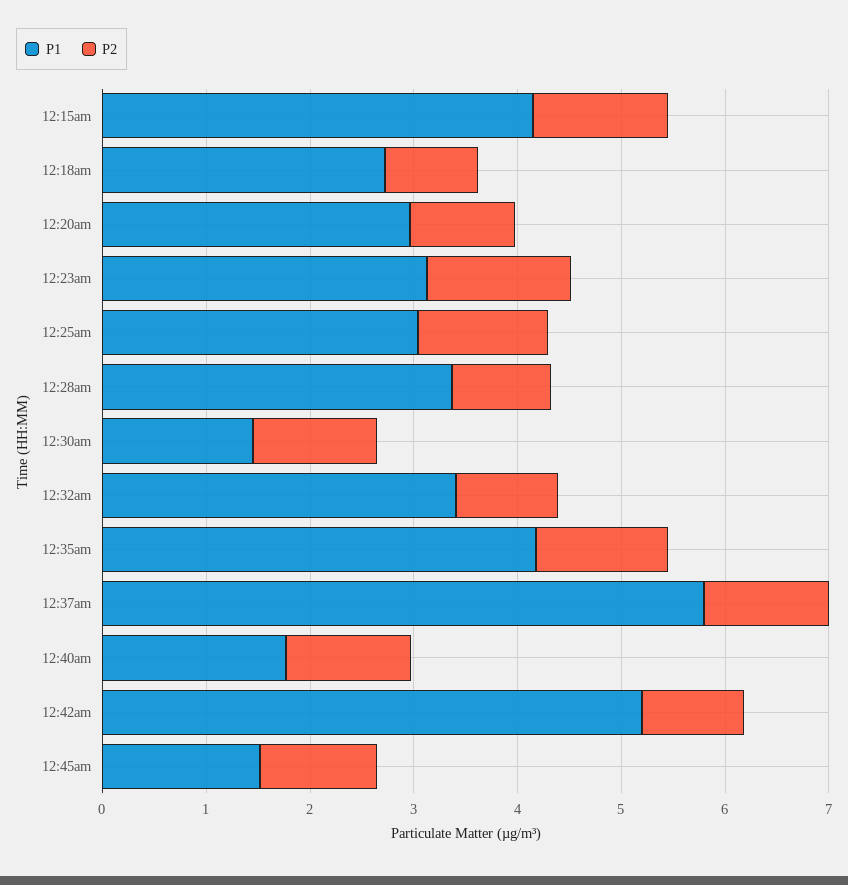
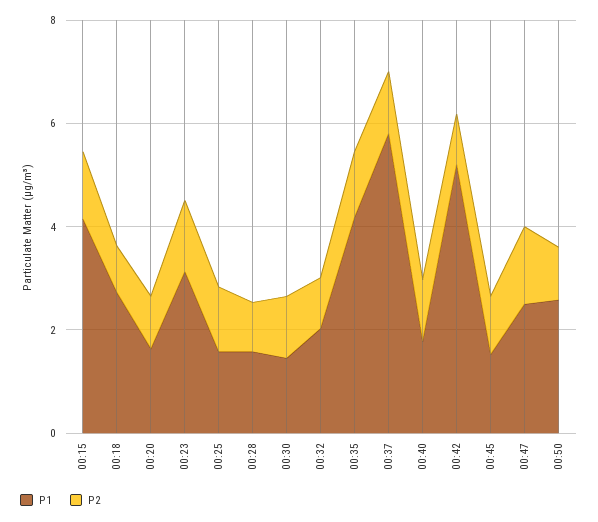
P1, 12:20am: 3 -> 1.5
P1, 12:25am: 3 -> 1.5
P1, 12:28am: 3.4 -> 1.5
P1, 12:32am: 3.4 -> 2
P1, 00:47: none -> 2.5
P2, 00:47: none -> 1.5
P1, 00:50: none -> 2.5
P2, 00:50: none -> 1

